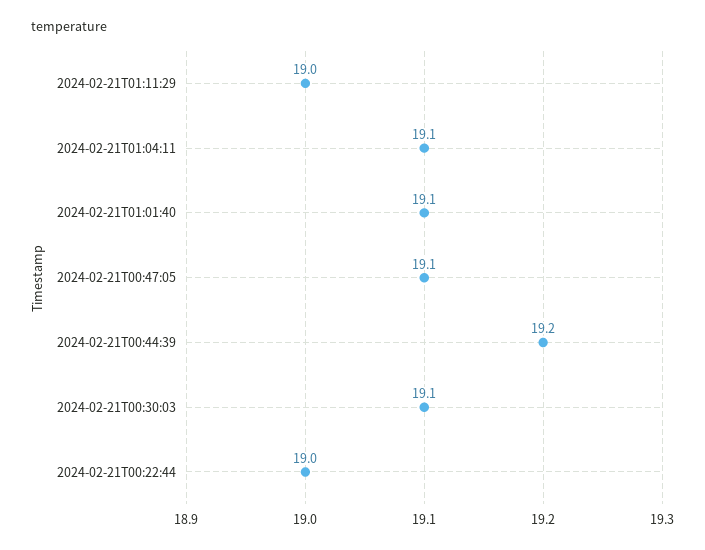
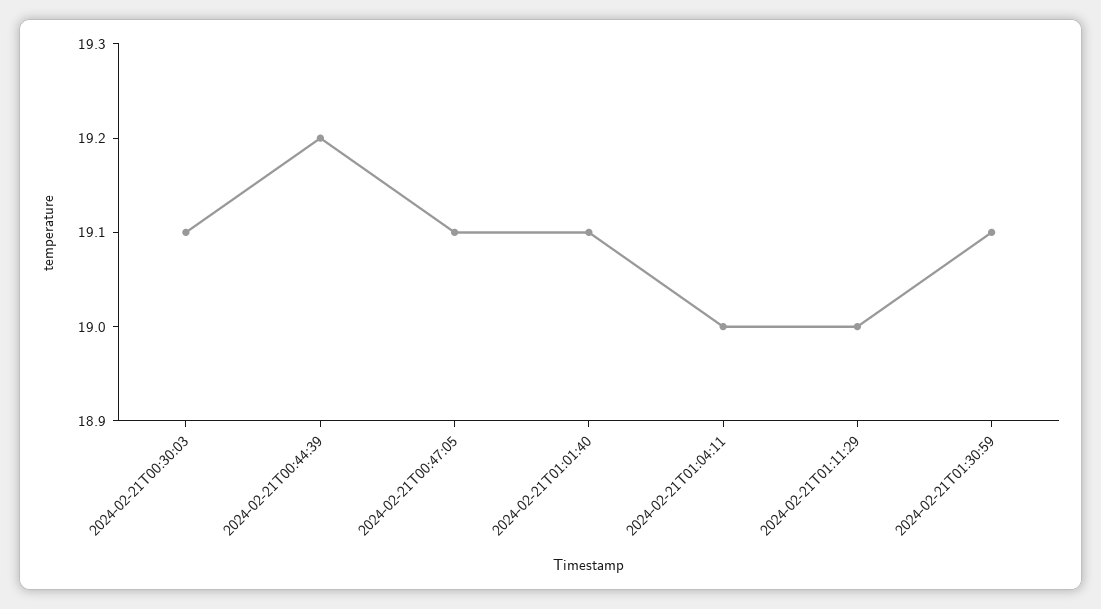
2024-02-21T01:04:11: 19.1 -> 19
2024-02-21T00:22:44: 19 -> none
2024-02-21T01:30:59: none -> 19.1

